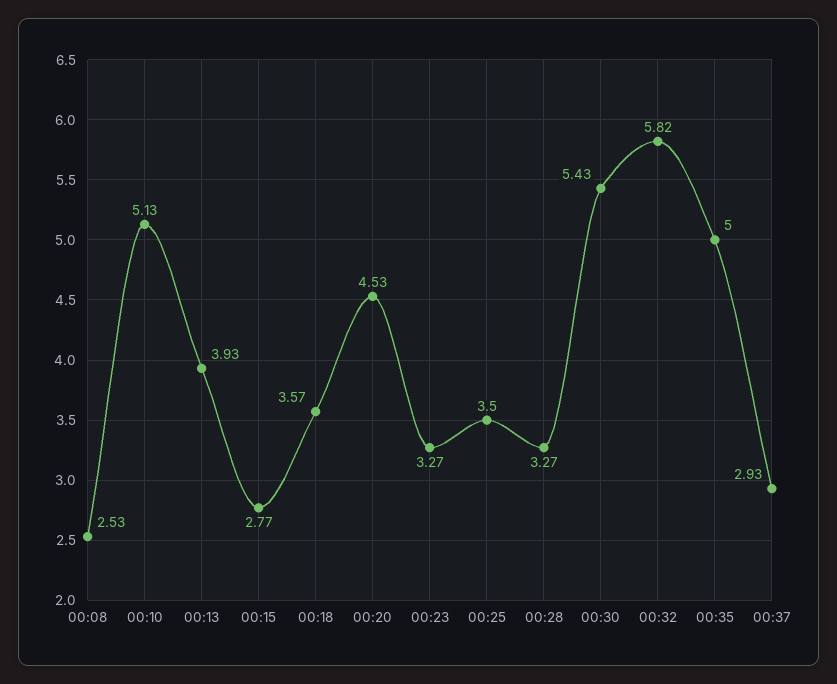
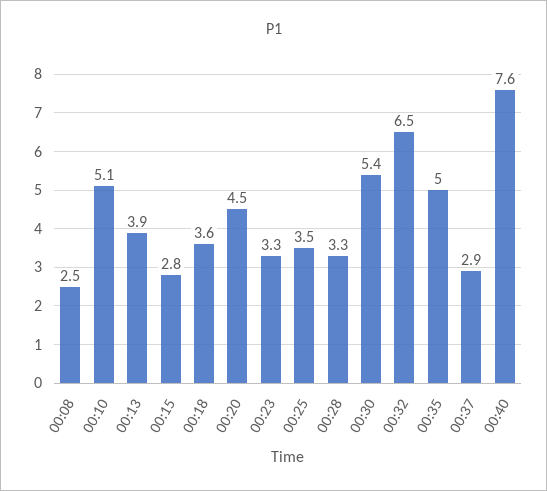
00:32: 5.82 -> 6.5
00:40: none -> 7.6

